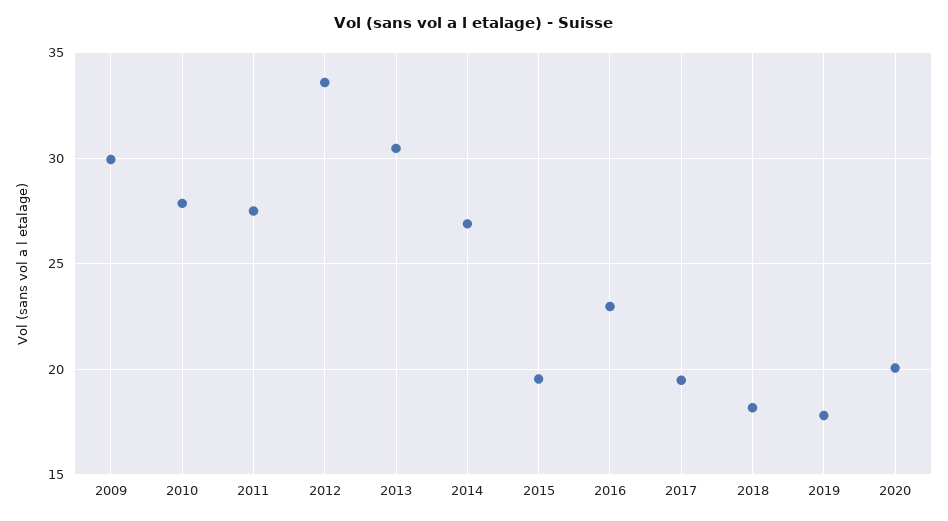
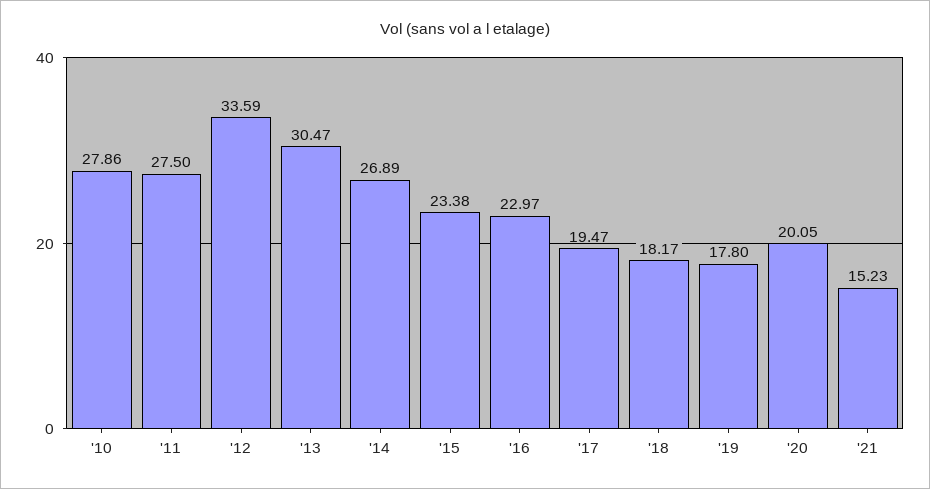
2009: 30 -> none
2015: 19.5 -> 23.38
'21: none -> 15.23

